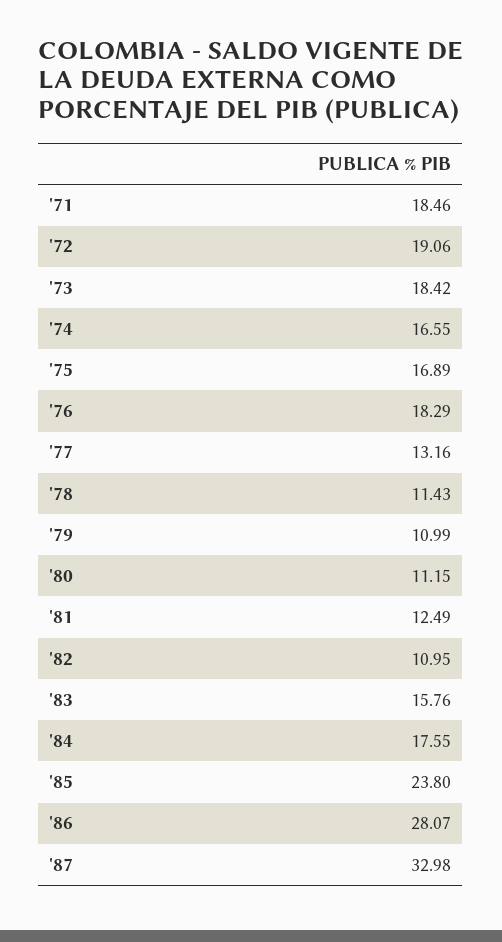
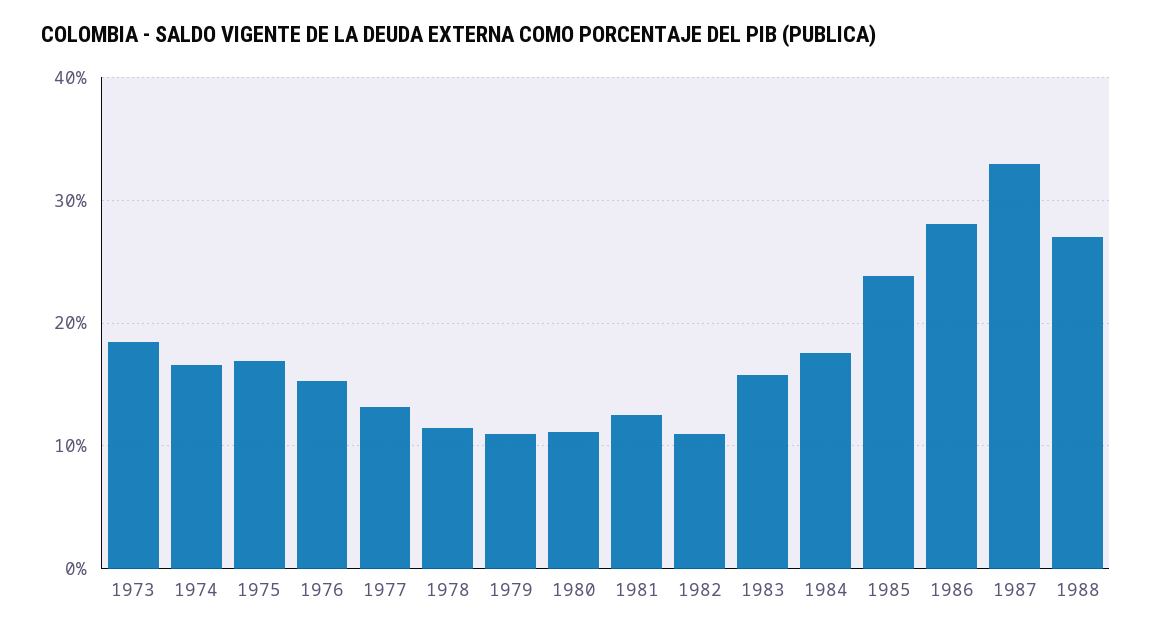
'71: 18.46 -> none
'72: 19.06 -> none
'76: 18.29 -> 15
1988: none -> 27

